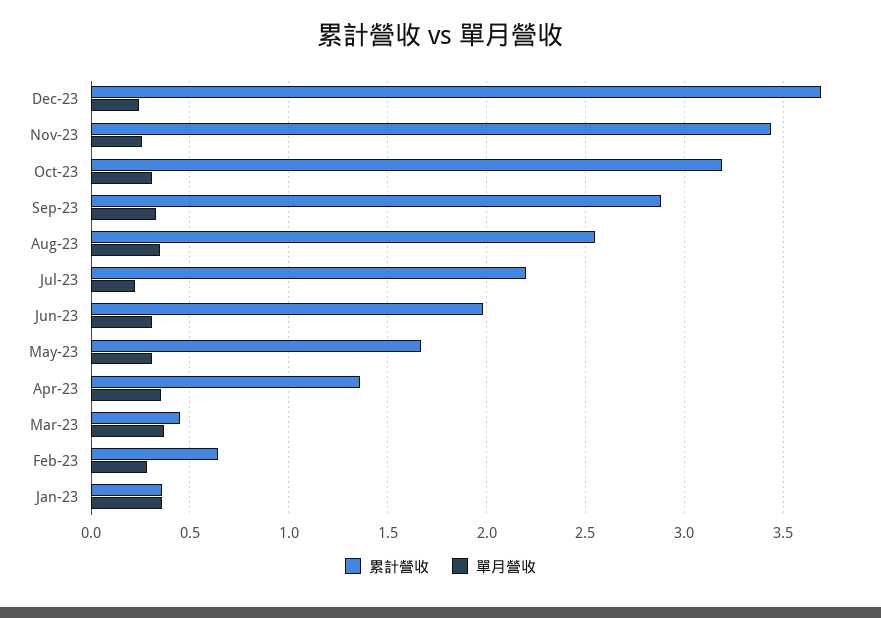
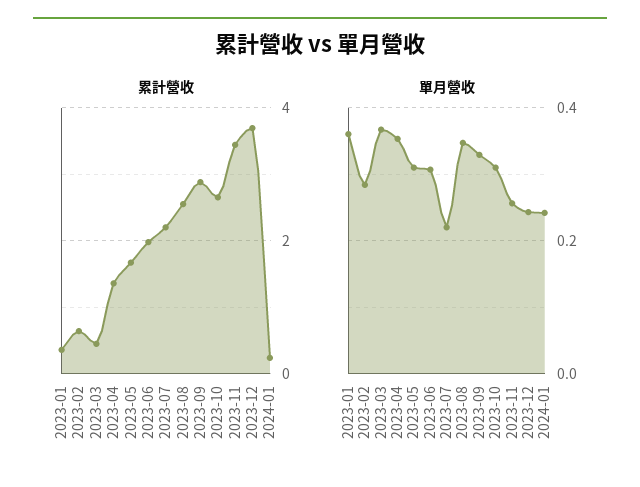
累計營收, Oct-23: 3.2 -> 2.6
累計營收, 2024-01: none -> 0.2
單月營收, 2024-01: none -> 0.24

